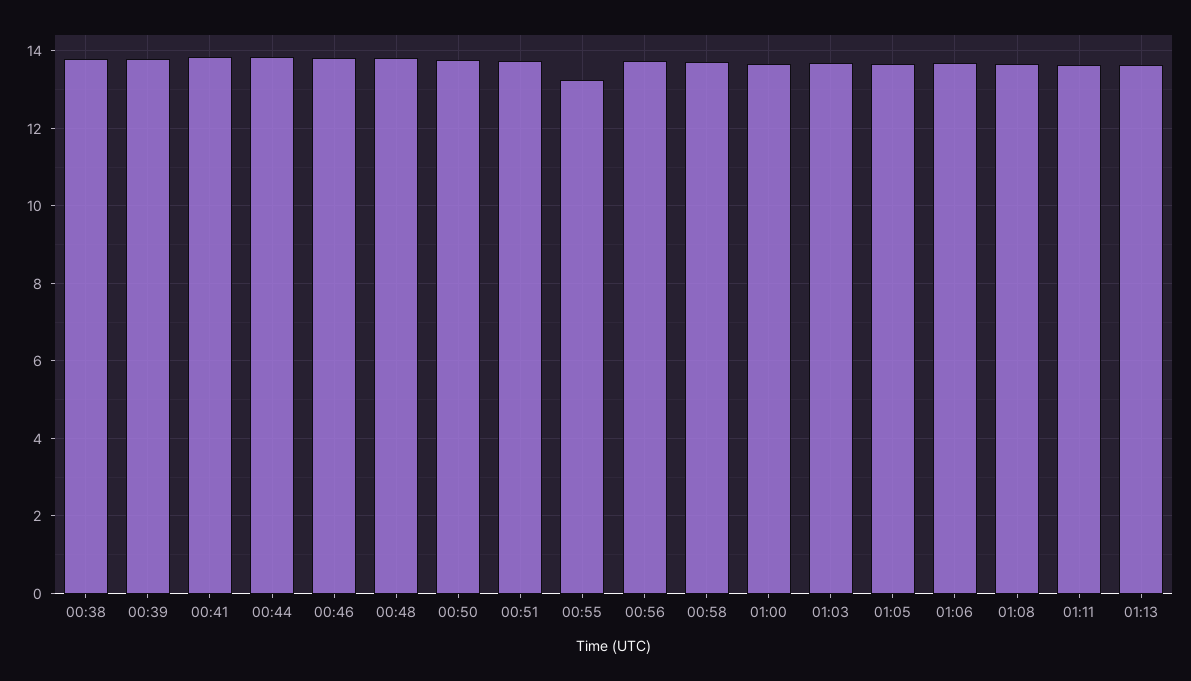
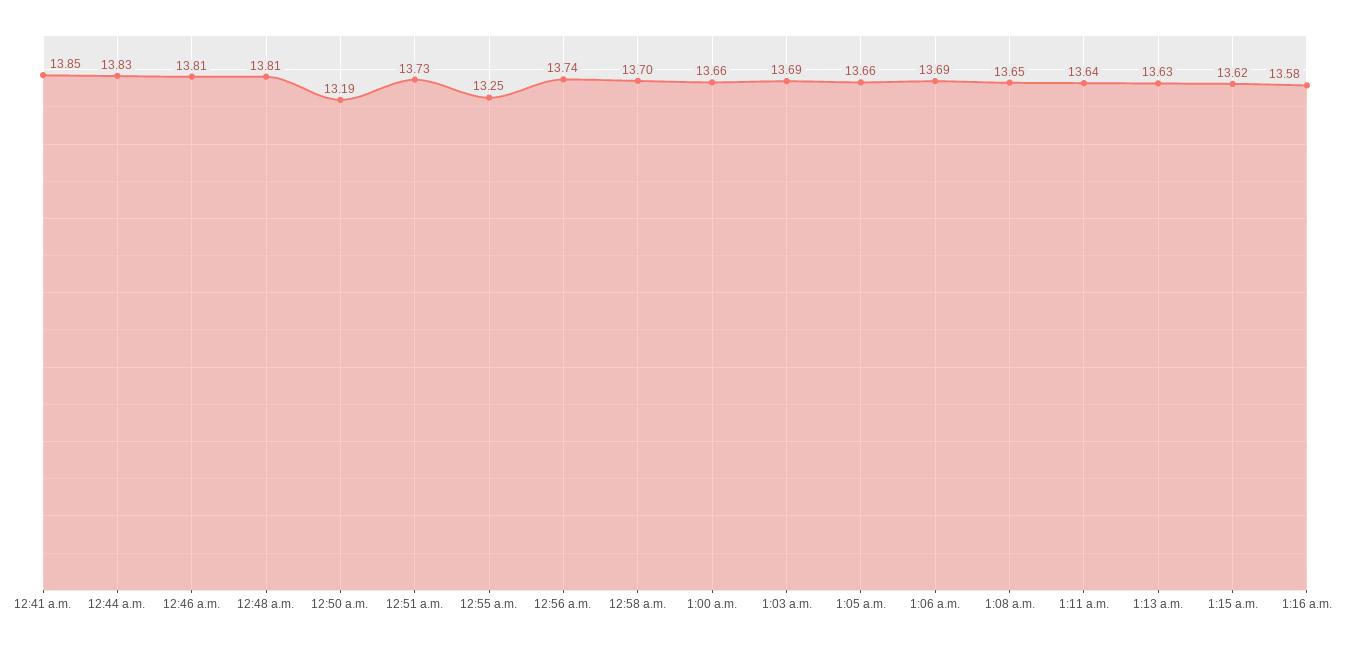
00:38: 13.8 -> none
00:39: 13.8 -> none
00:50: 13.8 -> 13.19
1:15 a.m.: none -> 13.62
1:16 a.m.: none -> 13.58

